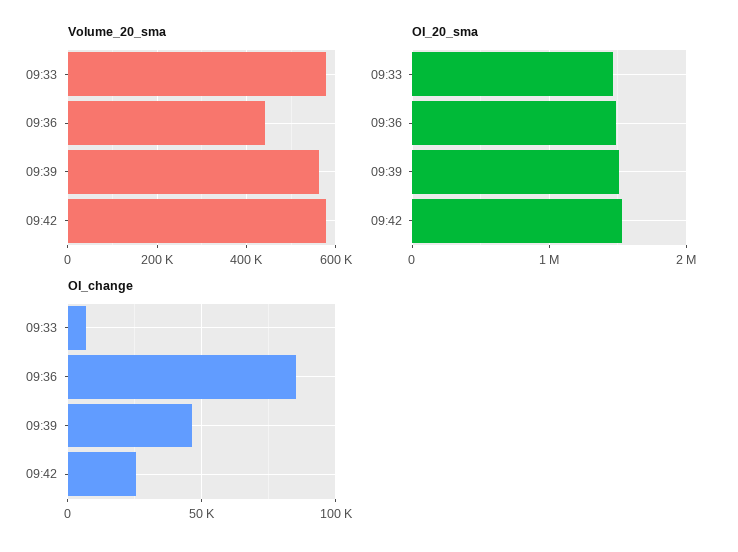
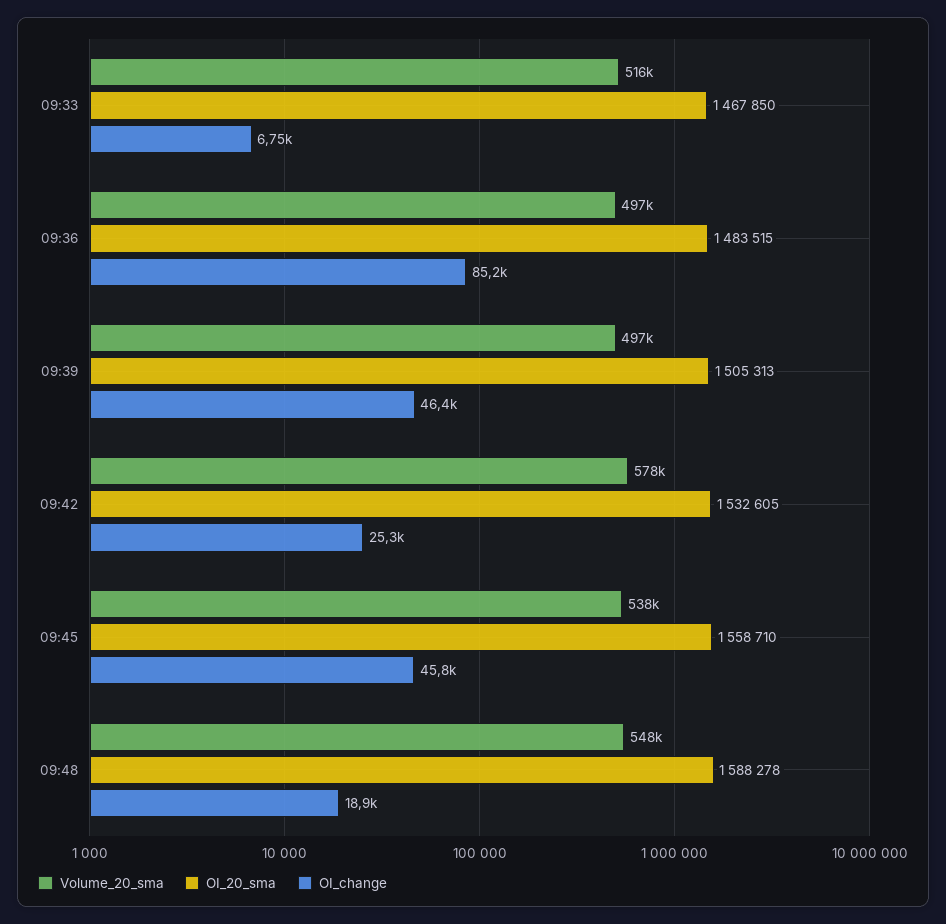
Volume_20_sma, 09:33: 580000 -> 516000
Volume_20_sma, 09:36: 440000 -> 497000
Volume_20_sma, 09:39: 560000 -> 497000
Volume_20_sma, 09:45: none -> 538000
OI_20_sma, 09:45: none -> 1558710
OI_change, 09:45: none -> 45800
Volume_20_sma, 09:48: none -> 548000
OI_20_sma, 09:48: none -> 1588278
OI_change, 09:48: none -> 18900

